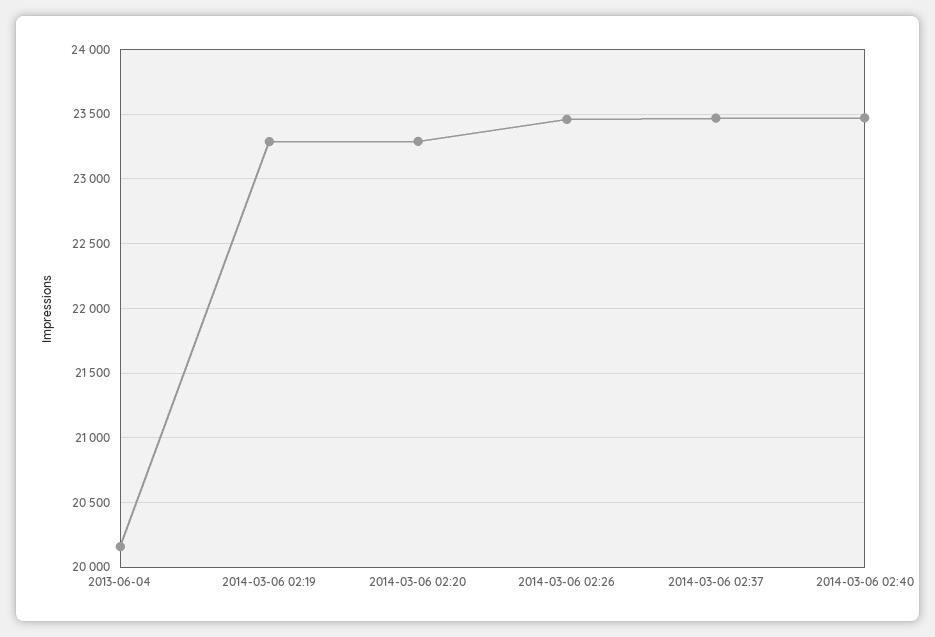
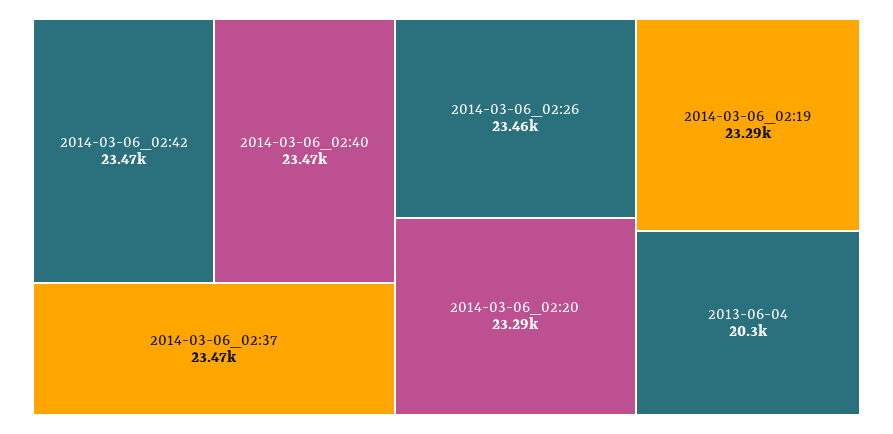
2013-06-04: 20150 -> 20300
2014-03-06_02:42: none -> 23470

